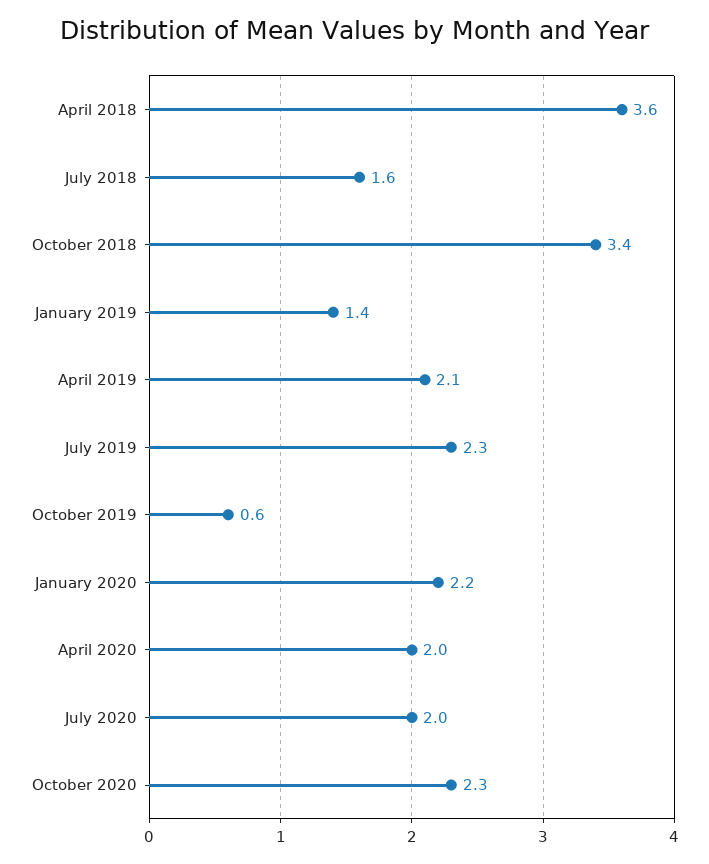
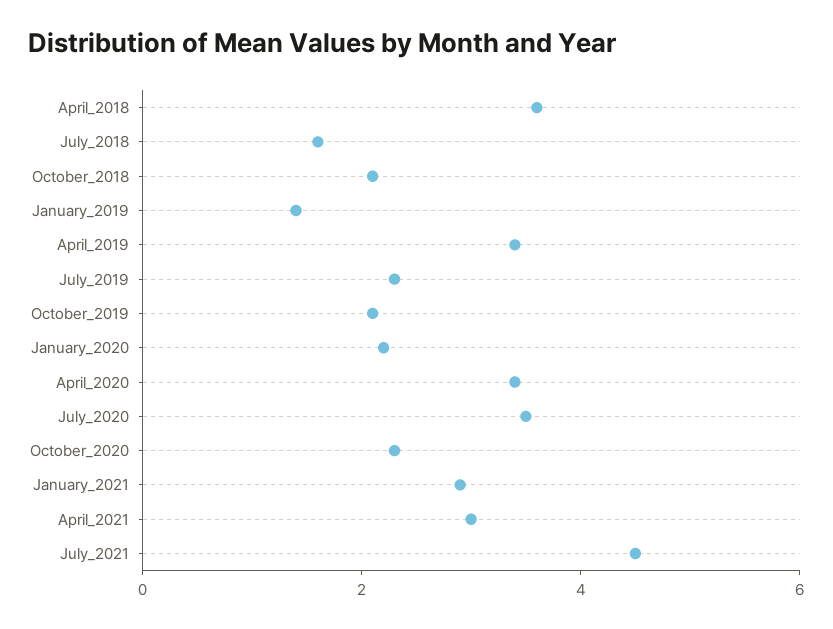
October 2018: 3.4 -> 2
April 2019: 2.1 -> 3.5
October 2019: 0.6 -> 2
April 2020: 2 -> 3.5
July 2020: 2 -> 3.5
January_2021: none -> 3
April_2021: none -> 3
July_2021: none -> 4.5

